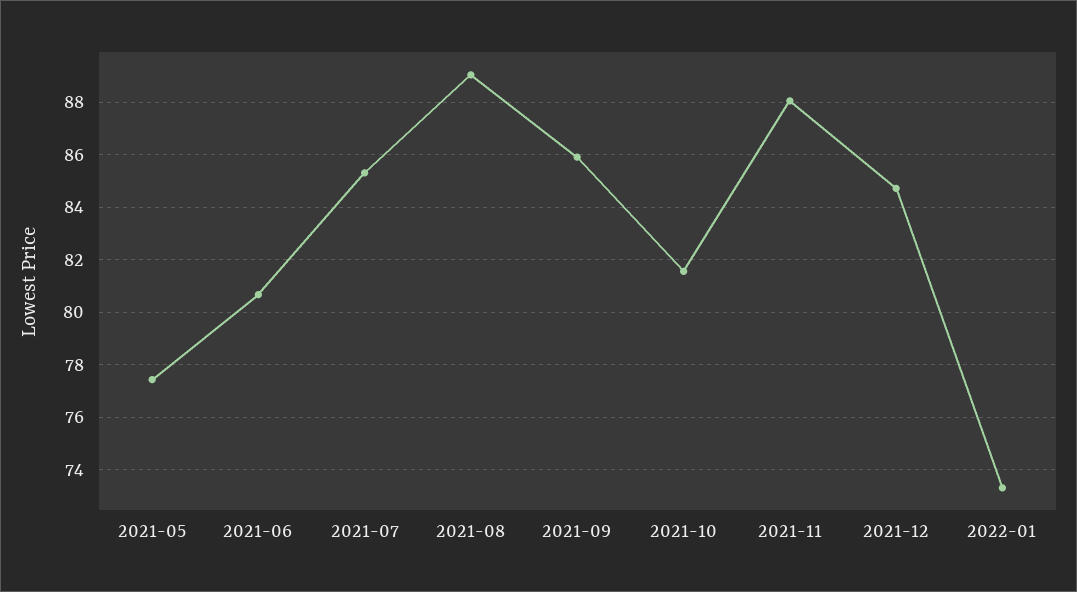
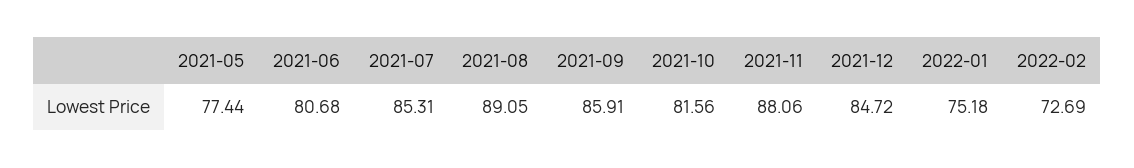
2022-01: 73.25 -> 75.18
2022-02: none -> 72.69

